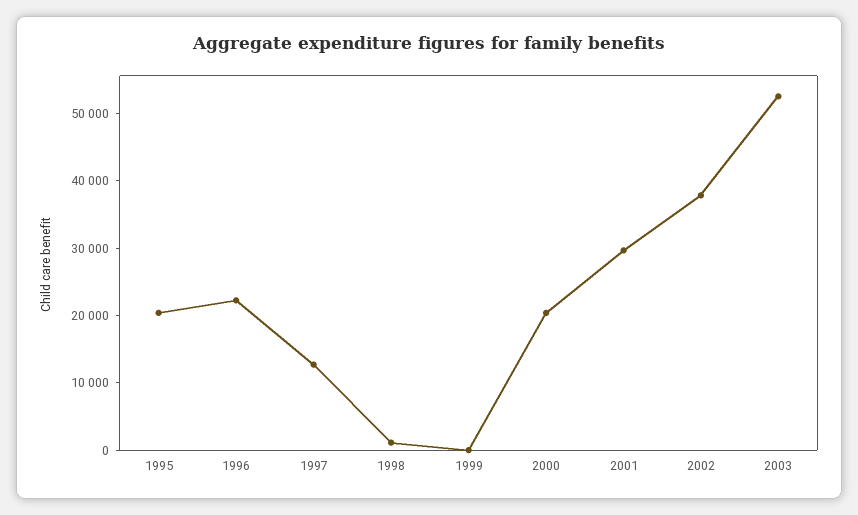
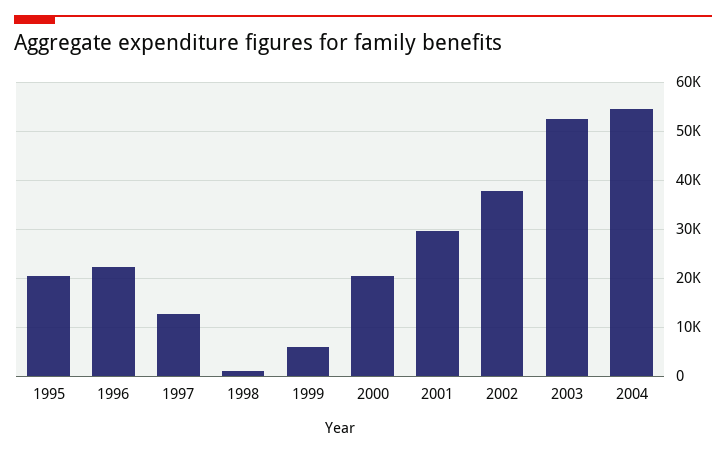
1999: 0 -> 6000
2004: none -> 54000

